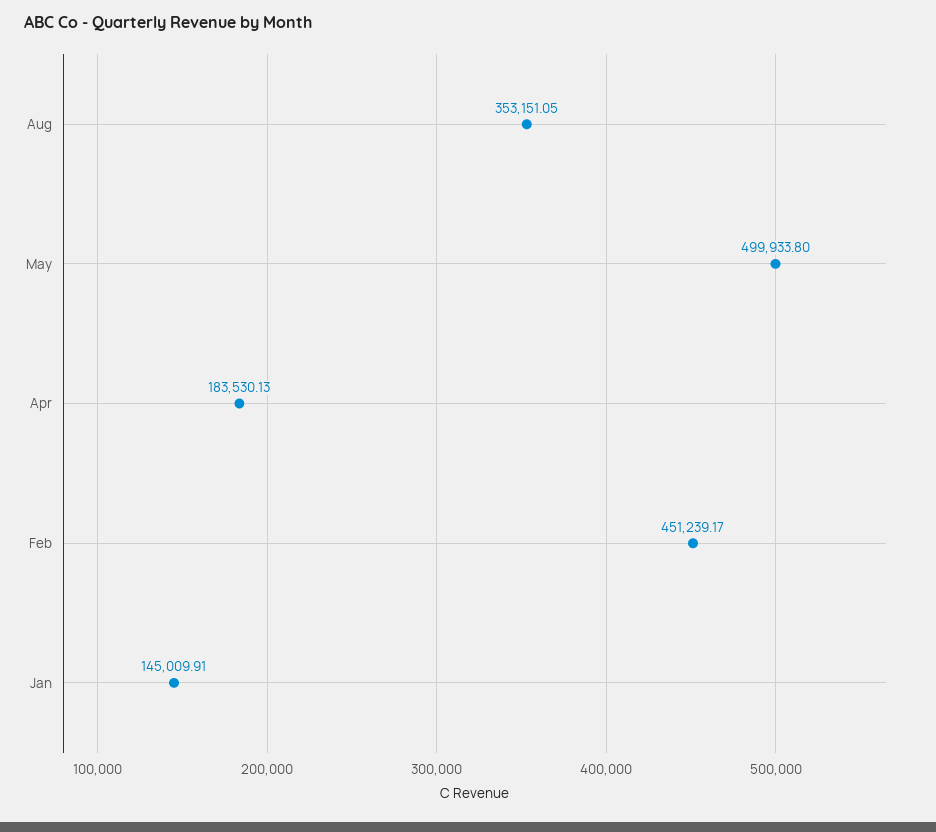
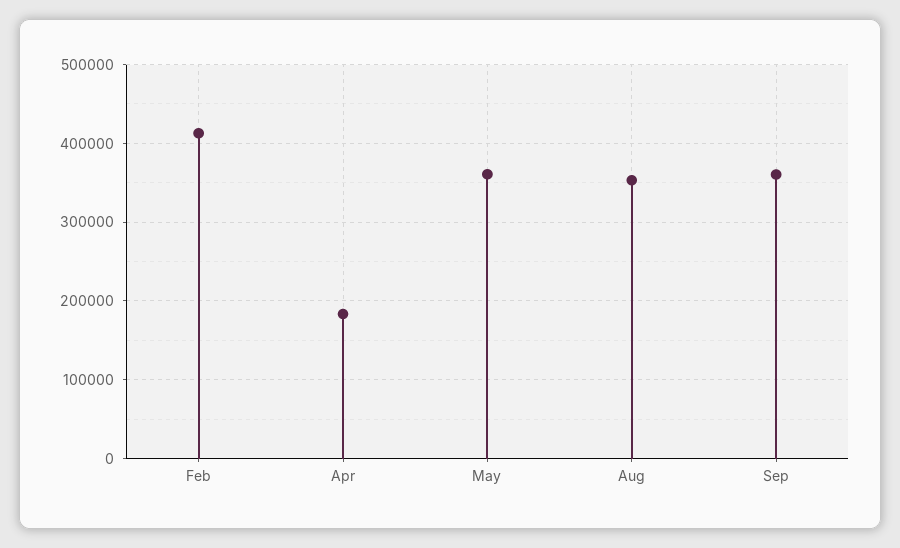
May: 499933.8 -> 360000
Feb: 451239.17 -> 410000
Jan: 145009.91 -> none
Sep: none -> 360000

